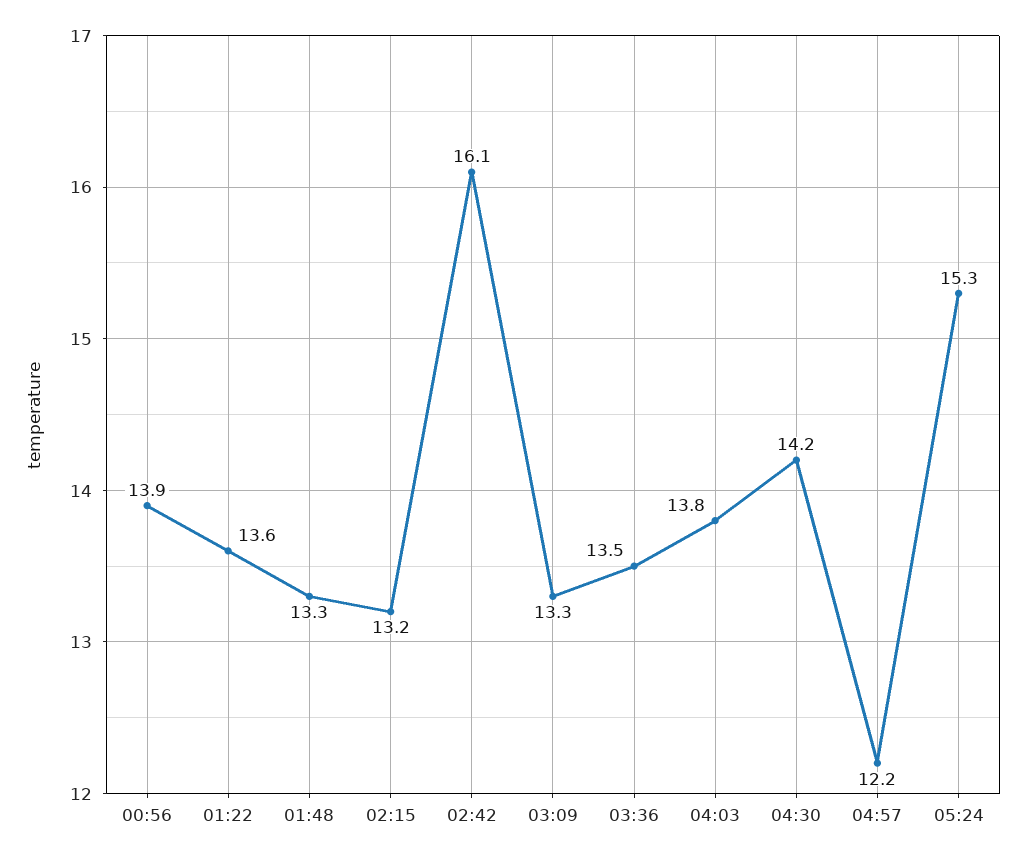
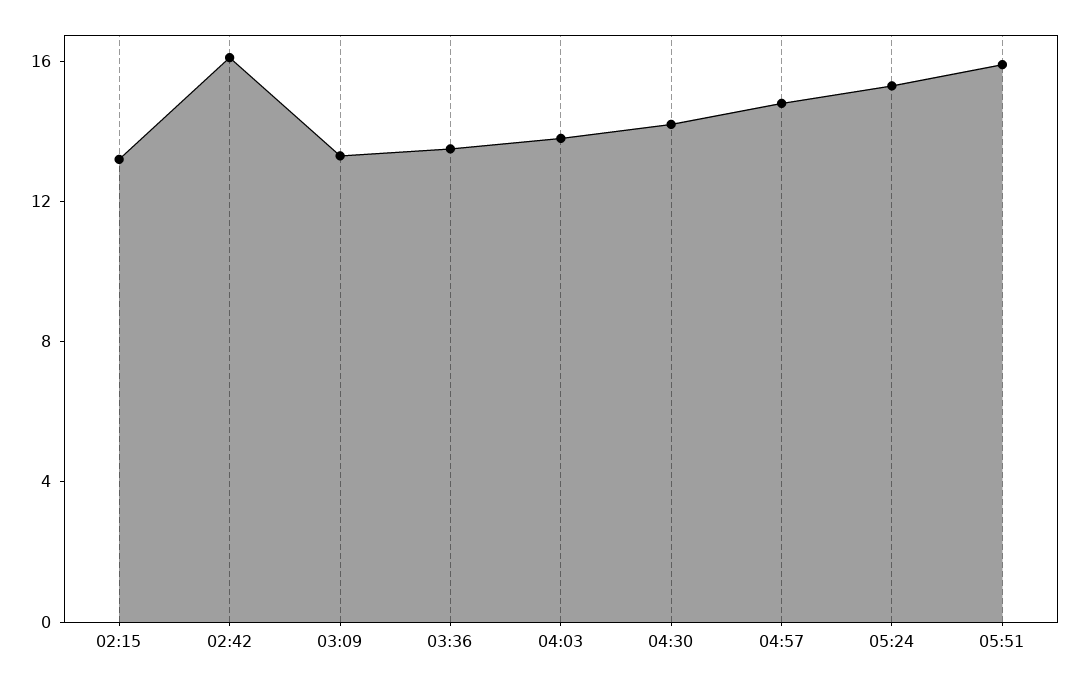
00:56: 13.9 -> none
01:22: 13.6 -> none
01:48: 13.3 -> none
04:57: 12.2 -> 15
05:51: none -> 16

